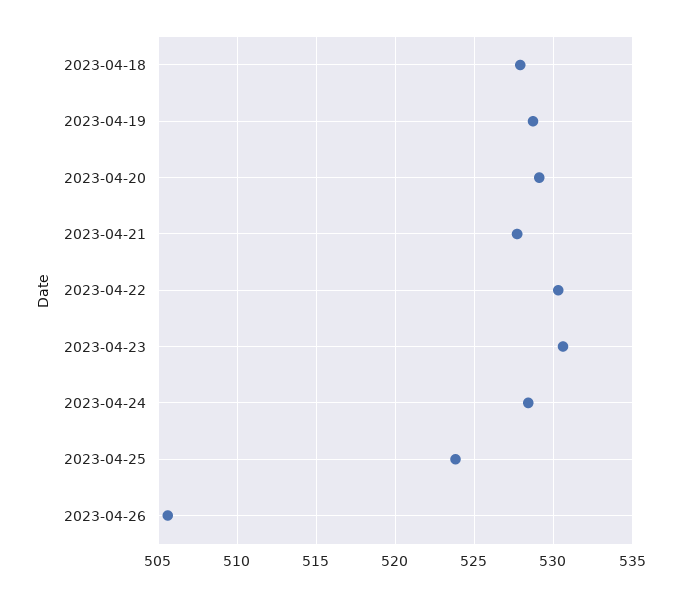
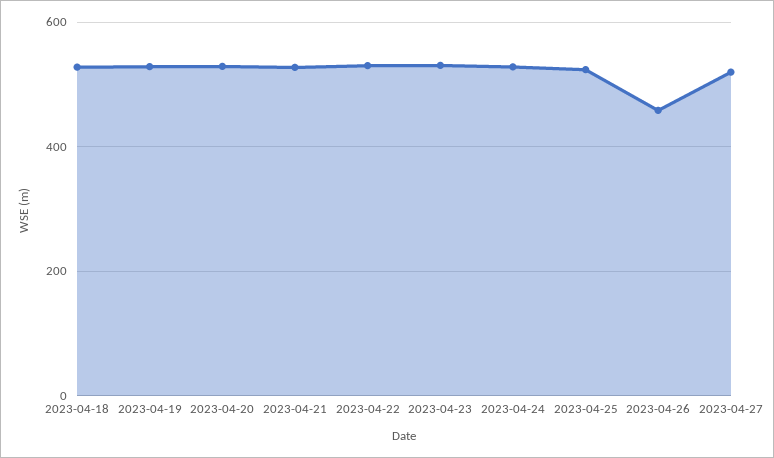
2023-04-26: 505.5 -> 460
2023-04-27: none -> 520

